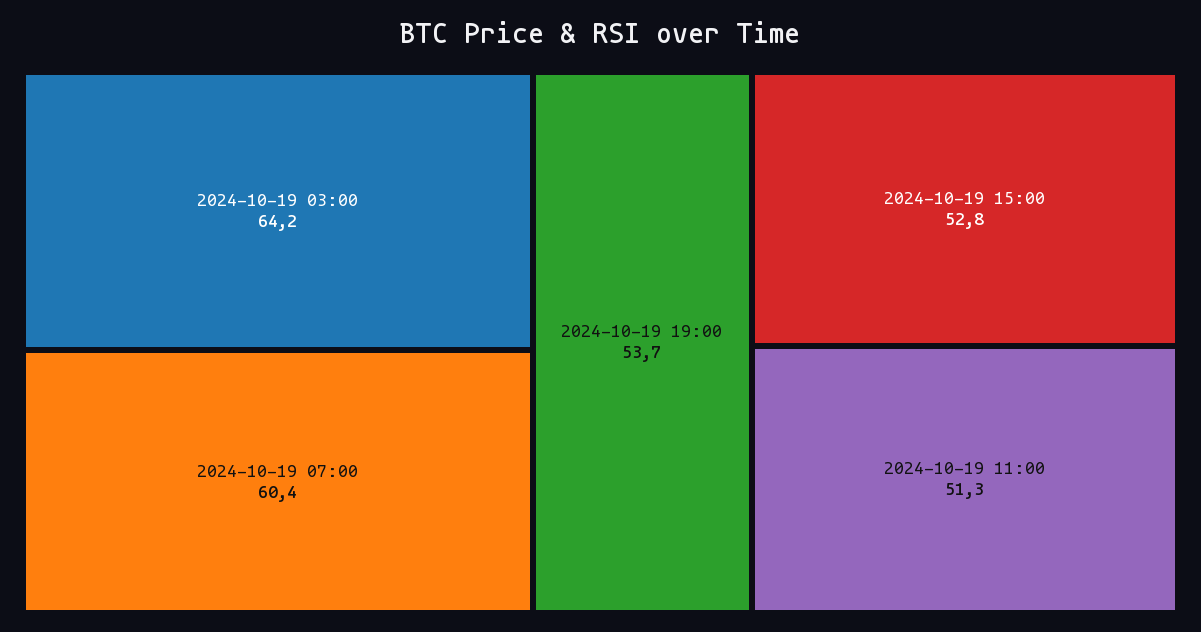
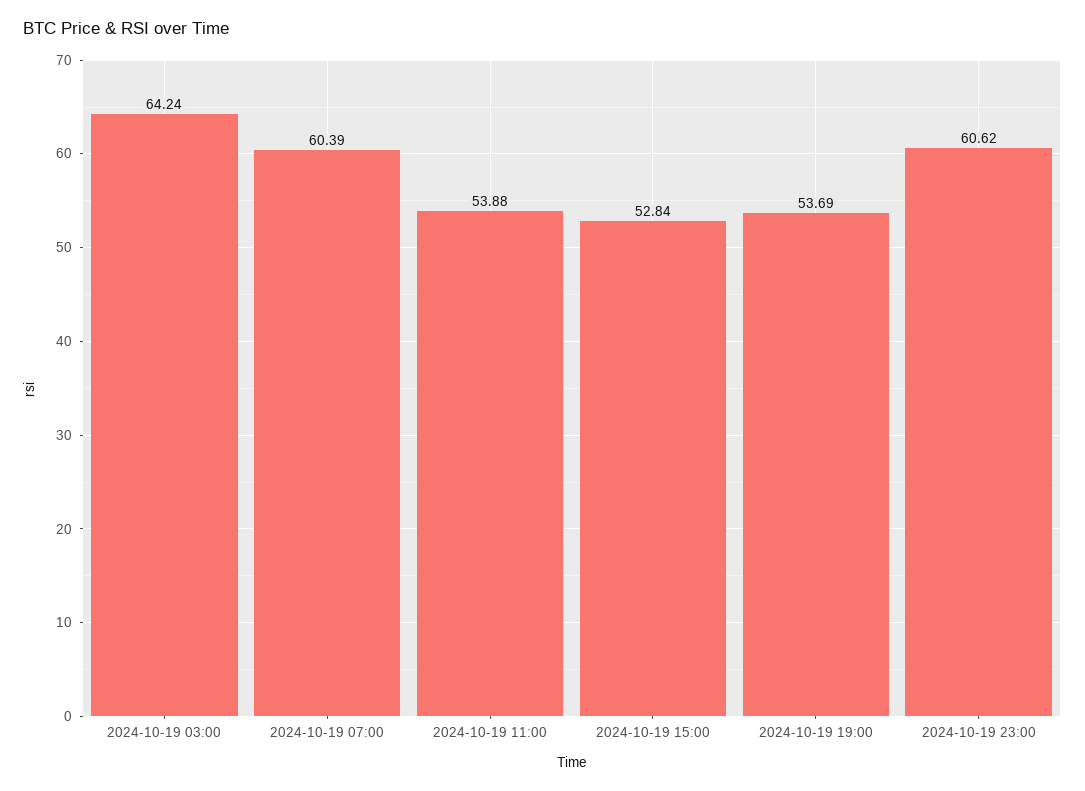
2024-10-19 11:00: 51.3 -> 53.88
2024-10-19 23:00: none -> 60.62

